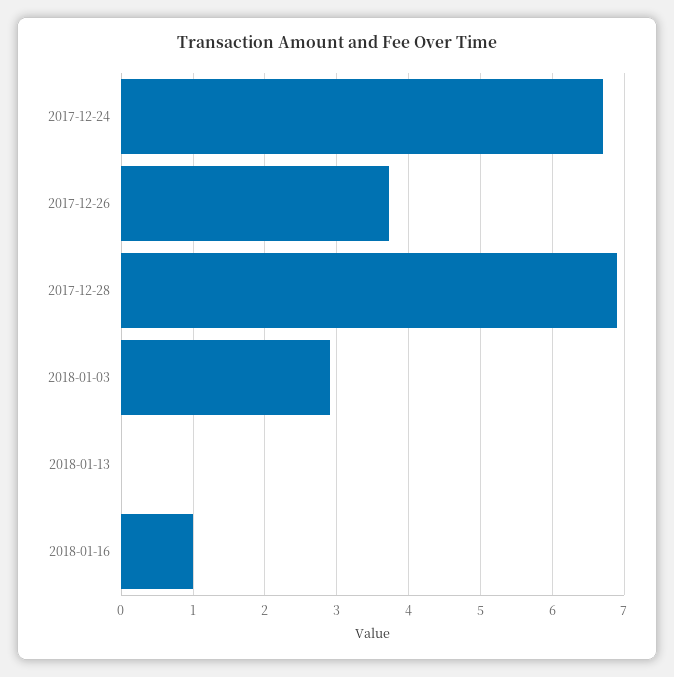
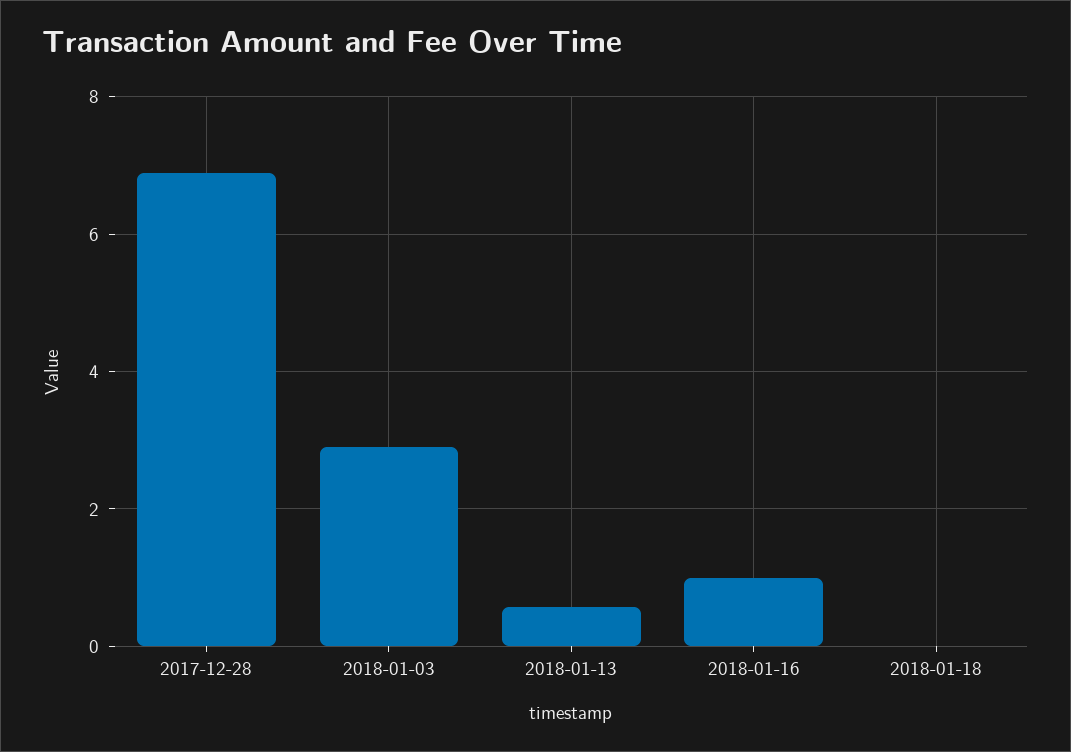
2017-12-24: 6.7 -> none
2017-12-26: 3.7 -> none
2018-01-13: 0 -> 0.6
2018-01-18: none -> 0

